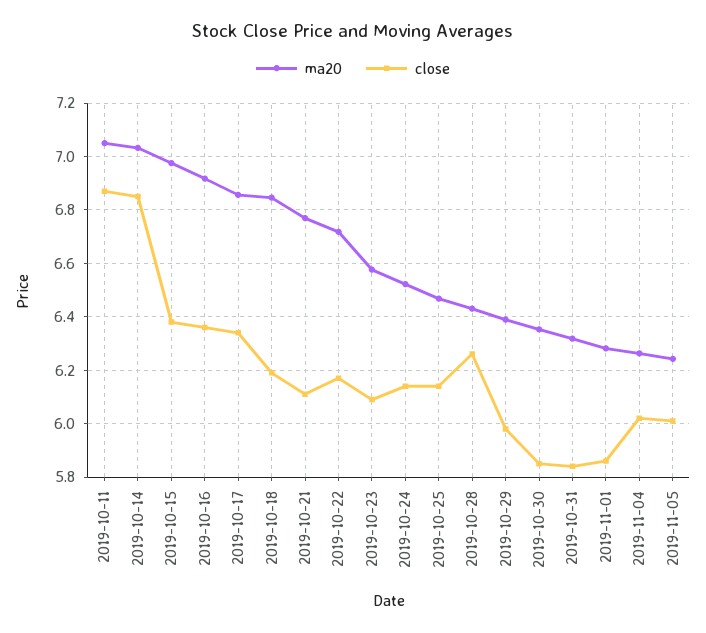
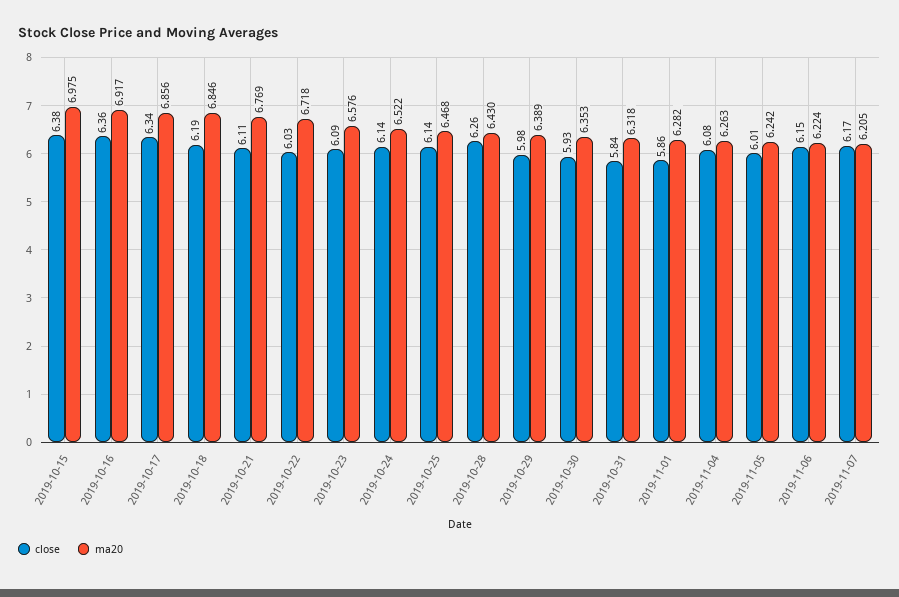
ma20, 2019-10-11: 7.05 -> none
close, 2019-10-11: 6.875 -> none
ma20, 2019-10-14: 7.025 -> none
close, 2019-10-14: 6.85 -> none
close, 2019-10-22: 6.175 -> 6.03
close, 2019-10-30: 5.85 -> 5.93
close, 2019-11-04: 6.025 -> 6.08
close, 2019-11-06: none -> 6.15
ma20, 2019-11-06: none -> 6.224
close, 2019-11-07: none -> 6.17
ma20, 2019-11-07: none -> 6.205

